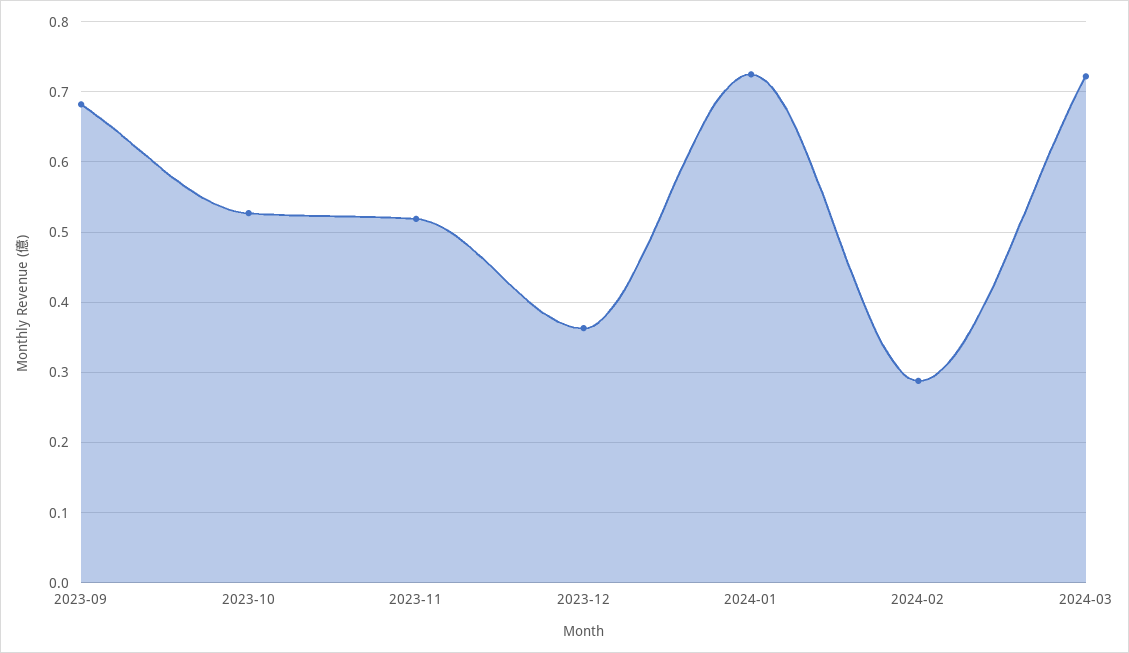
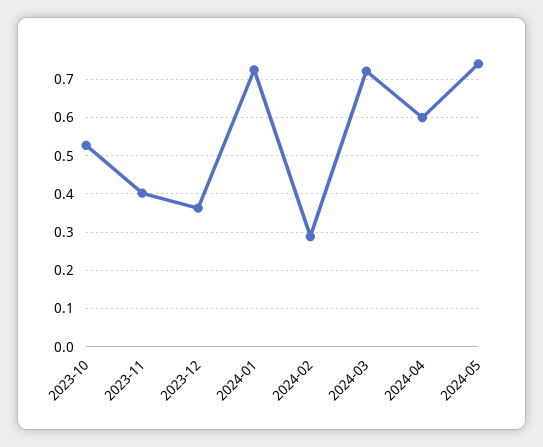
2023-09: 0.68 -> none
2023-11: 0.52 -> 0.4
2024-04: none -> 0.6
2024-05: none -> 0.74

